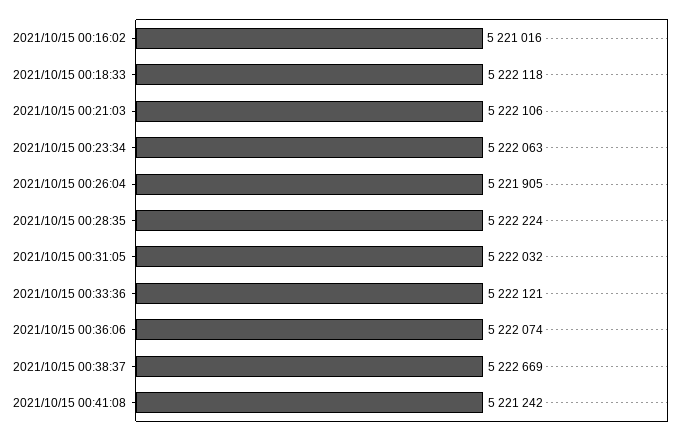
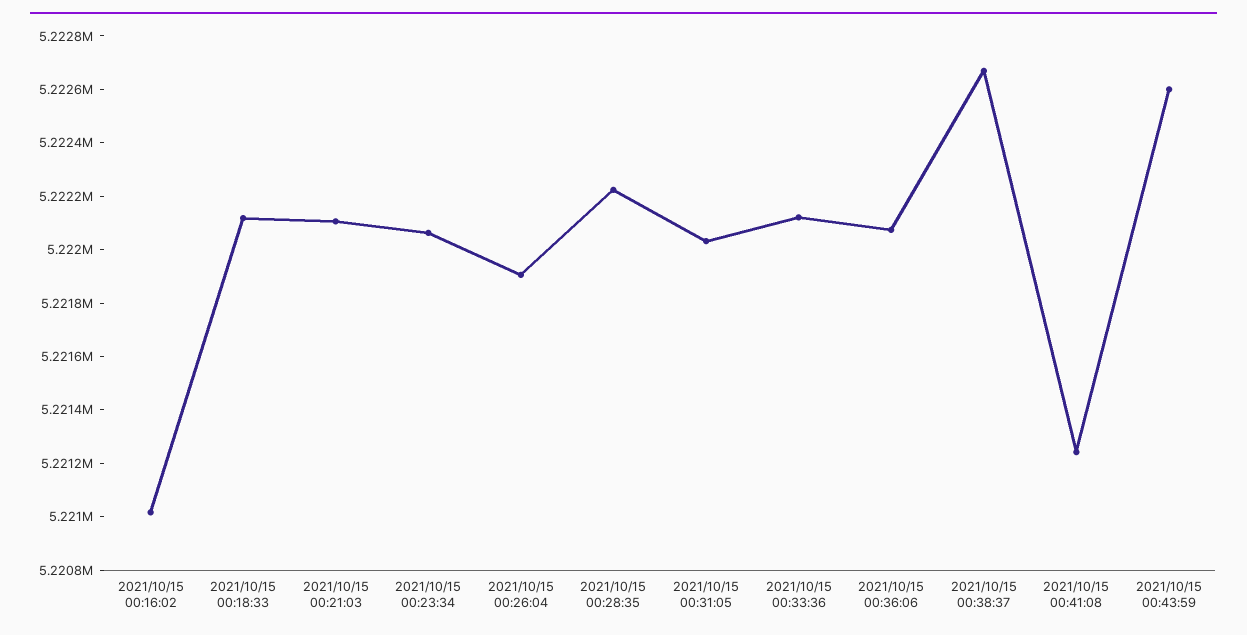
2021/10/15 00:43:59: none -> 5222600

